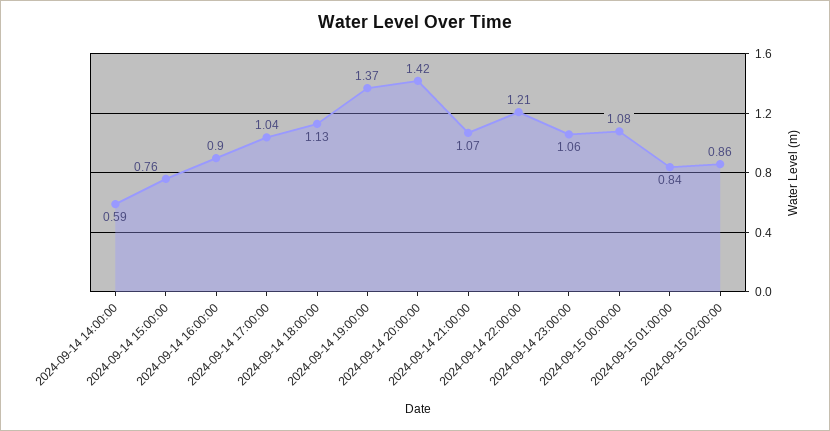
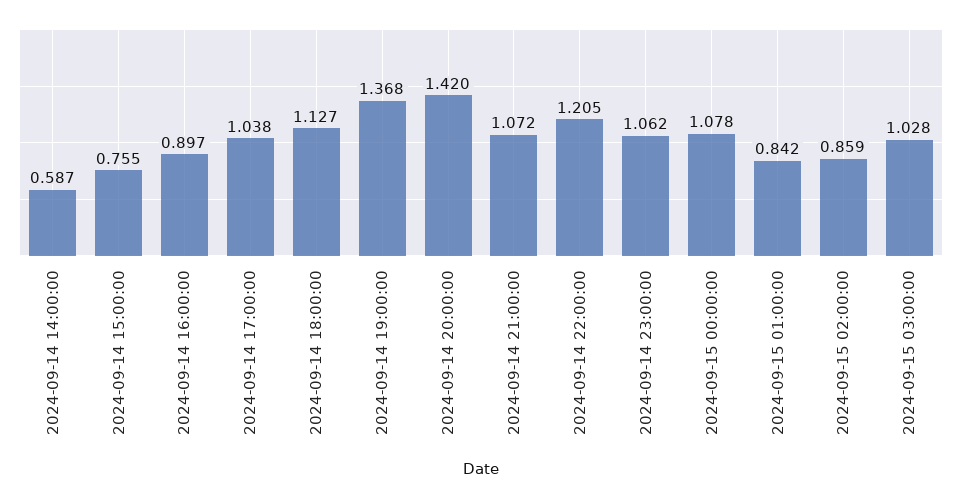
2024-09-15 03:00:00: none -> 1.028

